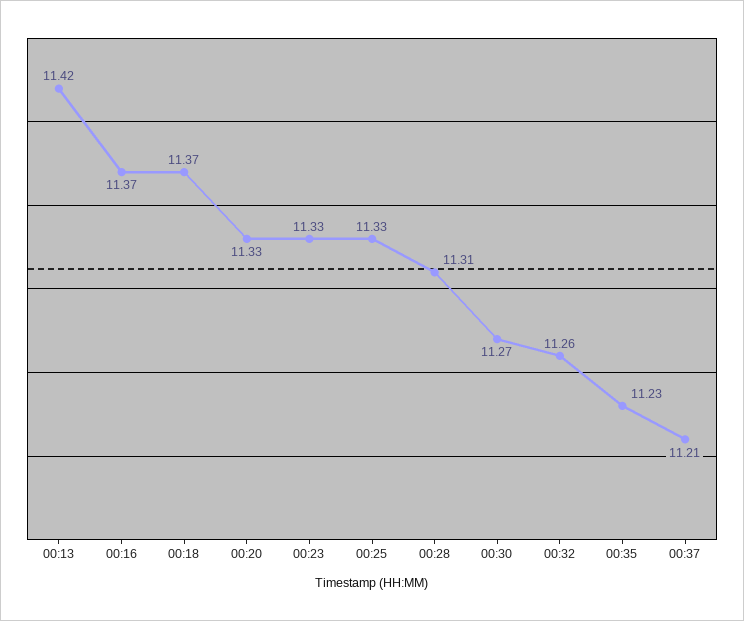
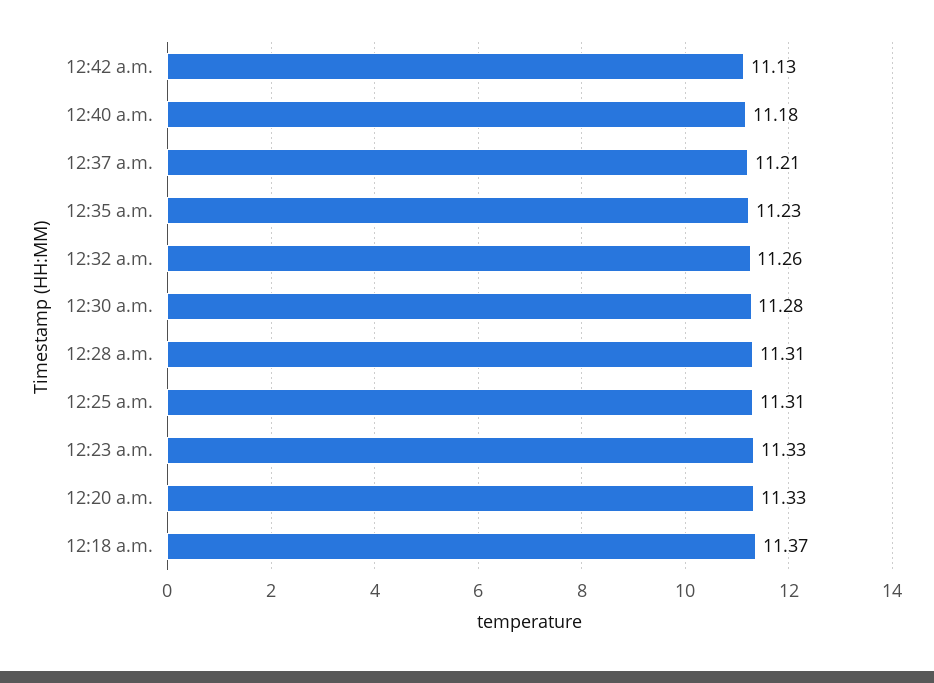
00:13: 11.42 -> none
00:16: 11.37 -> none
00:25: 11.33 -> 11.31
00:30: 11.27 -> 11.28
12:42 a.m.: none -> 11.13
12:40 a.m.: none -> 11.18

